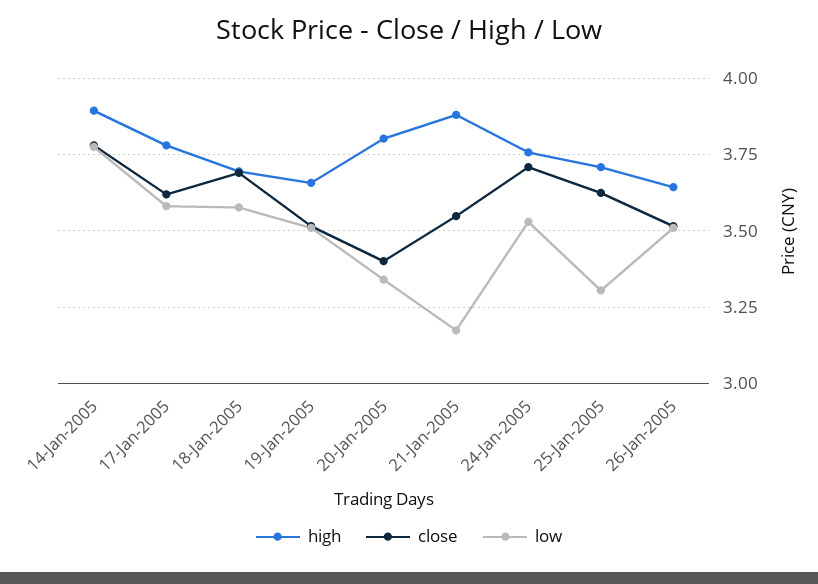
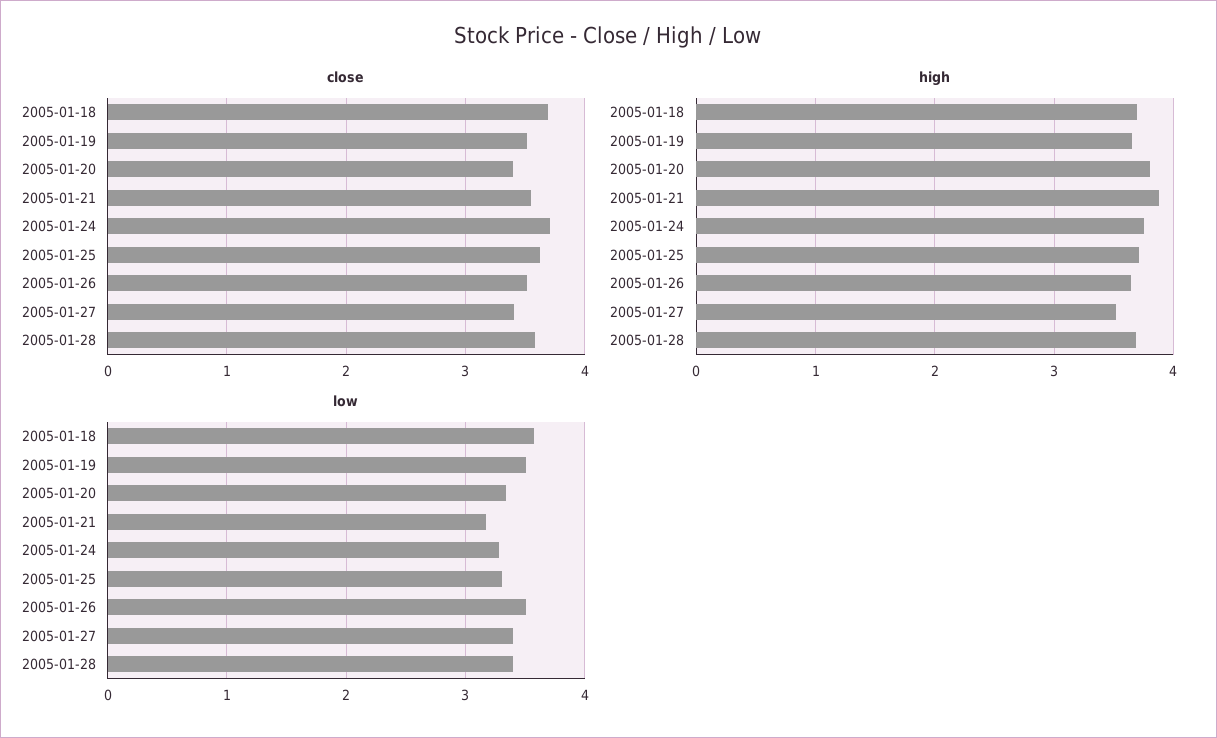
high, 14-Jan-2005: 3.9 -> none
close, 14-Jan-2005: 3.775 -> none
low, 14-Jan-2005: 3.775 -> none
high, 17-Jan-2005: 3.775 -> none
close, 17-Jan-2005: 3.625 -> none
low, 17-Jan-2005: 3.575 -> none
low, 24-Jan-2005: 3.525 -> 3.3
close, 2005-01-27: none -> 3.4
close, 2005-01-28: none -> 3.6
high, 2005-01-27: none -> 3.5
high, 2005-01-28: none -> 3.7
low, 2005-01-27: none -> 3.4
low, 2005-01-28: none -> 3.4

